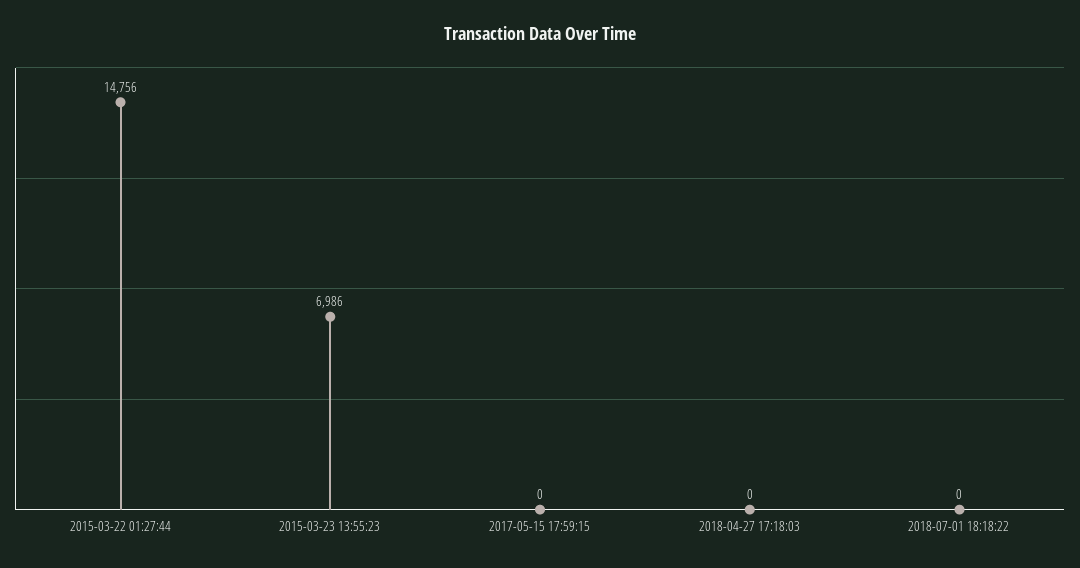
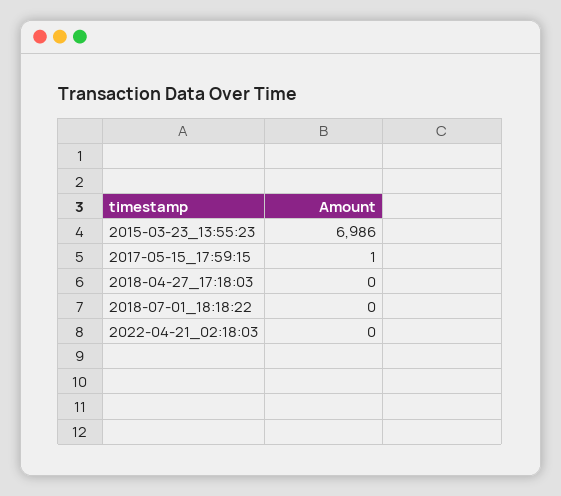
2015-03-22 01:27:44: 14756 -> none
2017-05-15 17:59:15: 0 -> 1
2022-04-21_02:18:03: none -> 0

